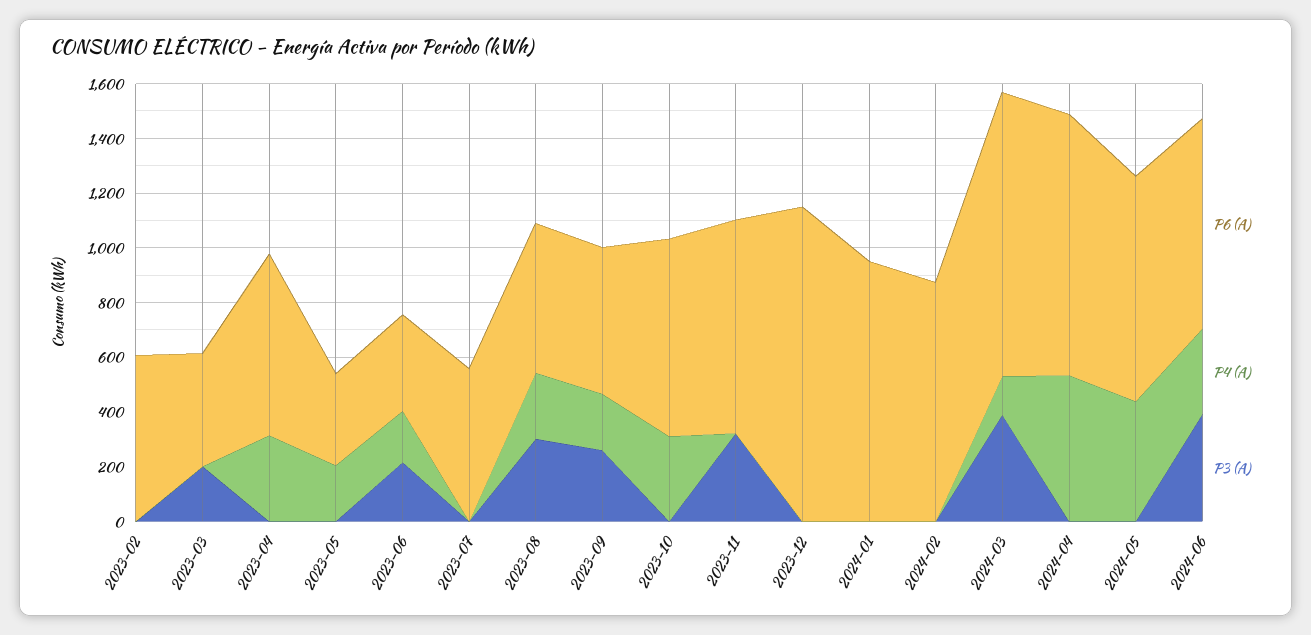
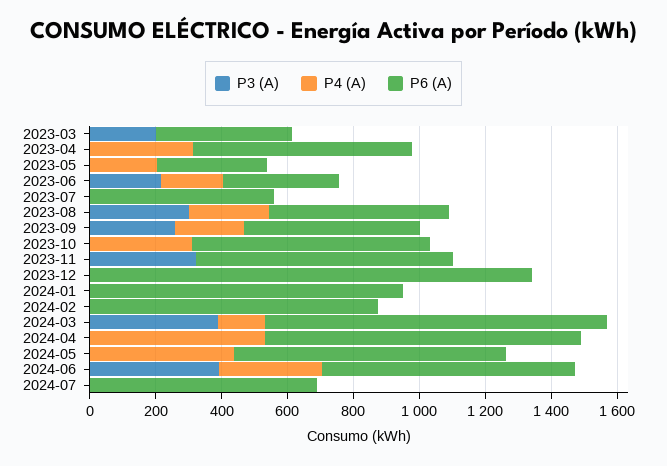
P6 (A), 2023-02: 600 -> none
P4 (A), 2023-02: 0 -> none
P3 (A), 2023-02: 0 -> none
P6 (A), 2023-12: 1150 -> 1350
P3 (A), 2024-07: none -> 0
P4 (A), 2024-07: none -> 0
P6 (A), 2024-07: none -> 700

